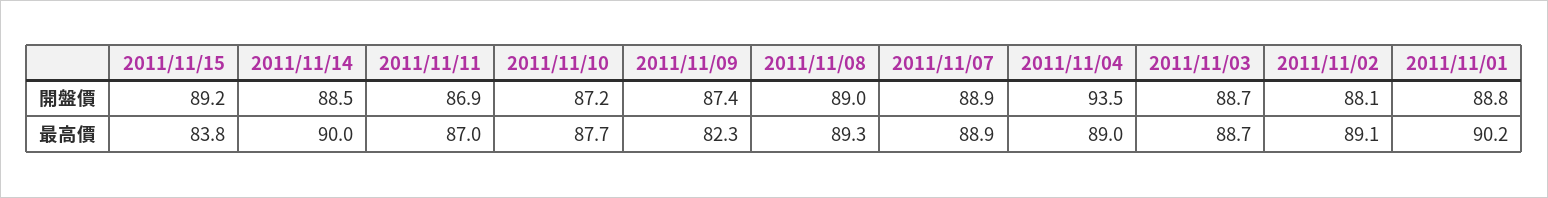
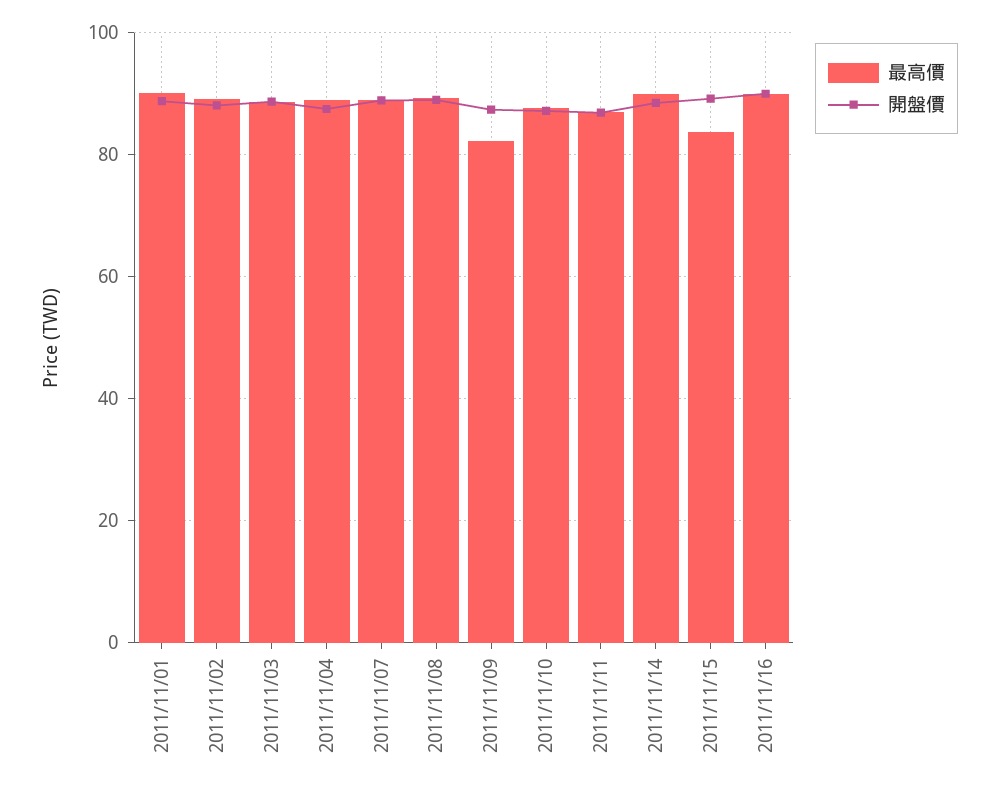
開盤價, 2011/11/04: 93.5 -> 88
最高價, 2011/11/16: none -> 90
開盤價, 2011/11/16: none -> 90

